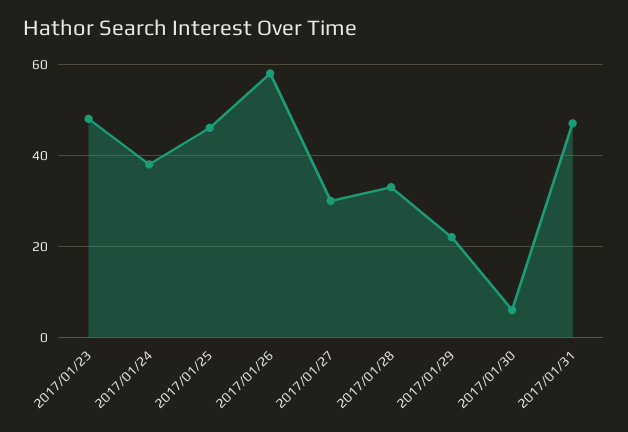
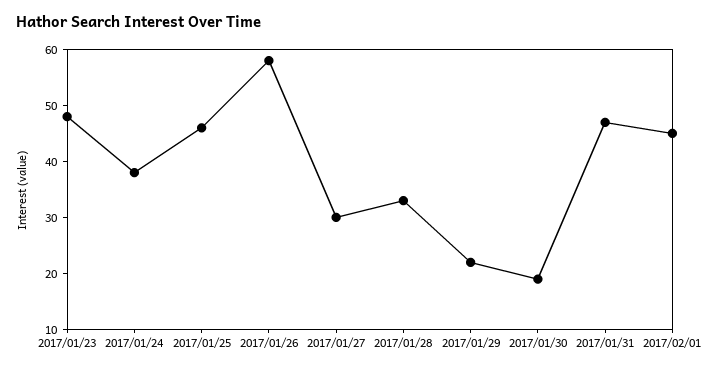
2017/01/30: 5 -> 20
2017/02/01: none -> 45

